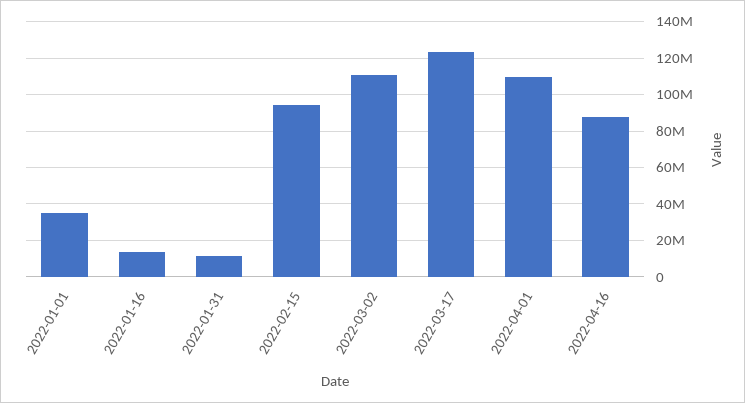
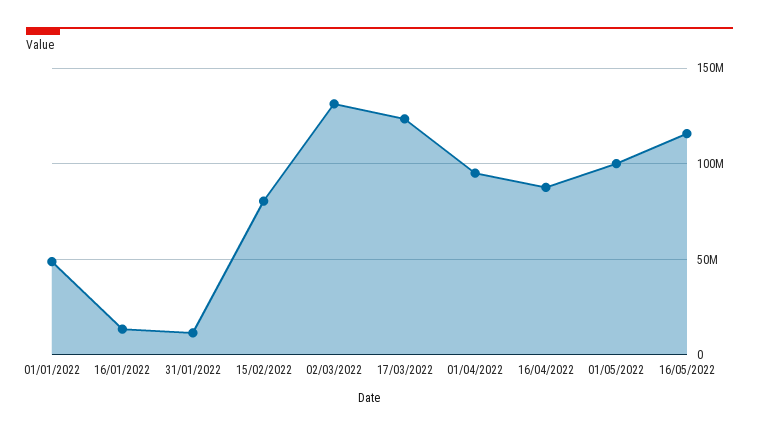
2022-01-01: 35000000 -> 50000000
2022-02-15: 95000000 -> 80000000
2022-03-02: 110000000 -> 130000000
2022-04-01: 110000000 -> 95000000
01/05/2022: none -> 100000000
16/05/2022: none -> 115000000

